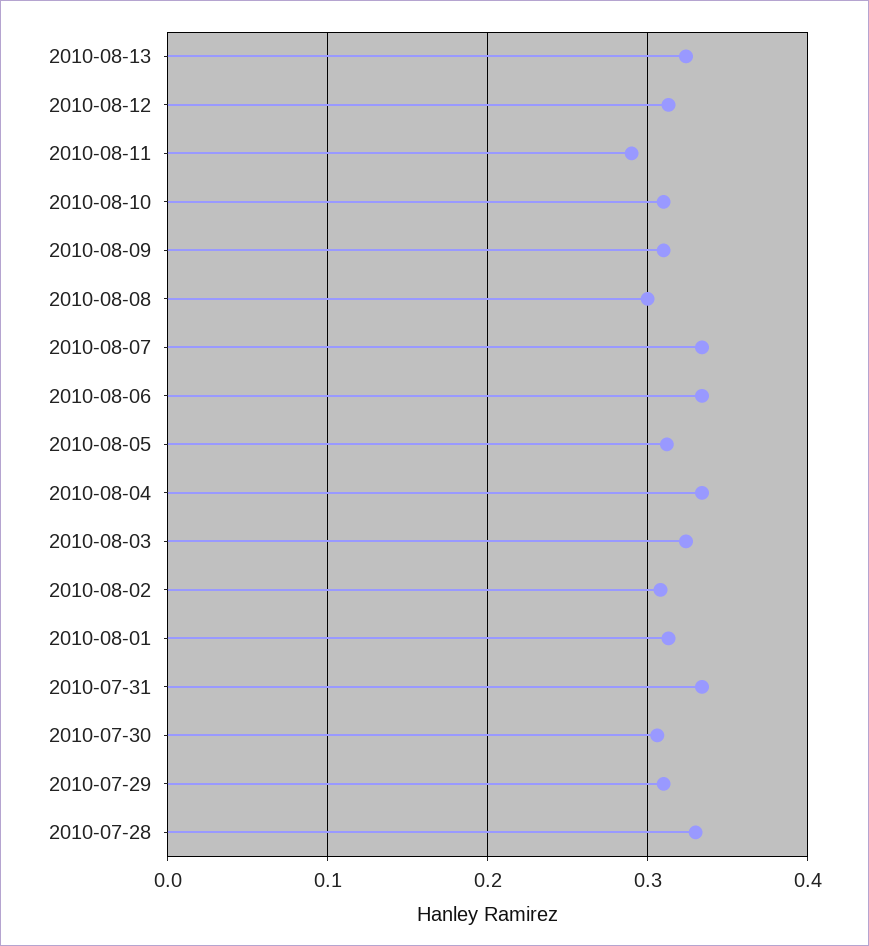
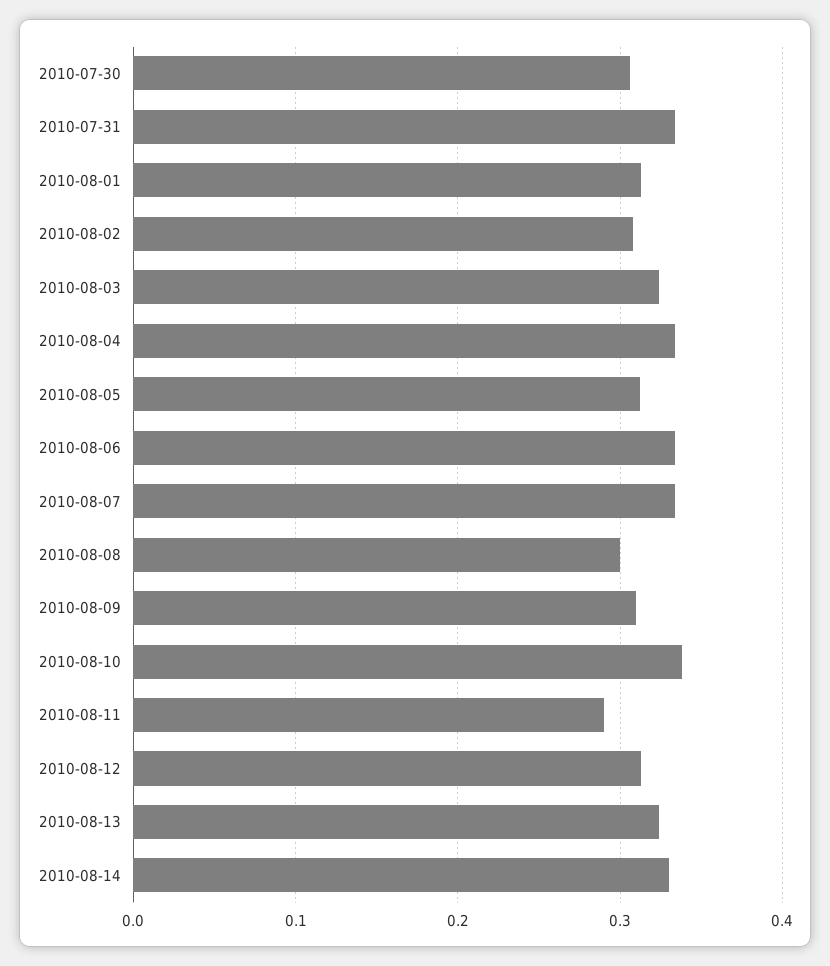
2010-08-10: 0.31 -> 0.34
2010-07-29: 0.31 -> none
2010-07-28: 0.33 -> none
2010-08-14: none -> 0.33

